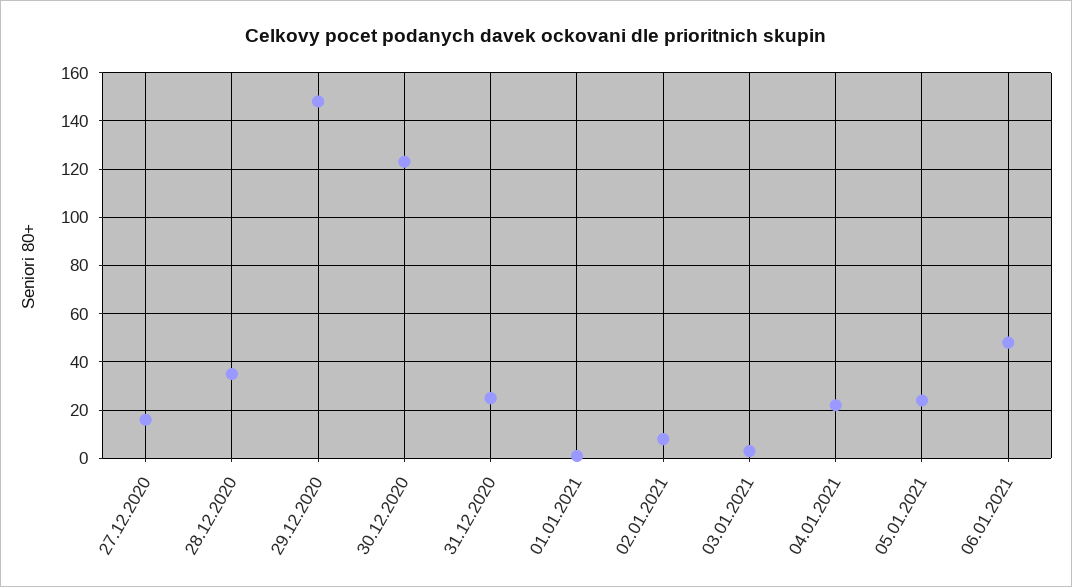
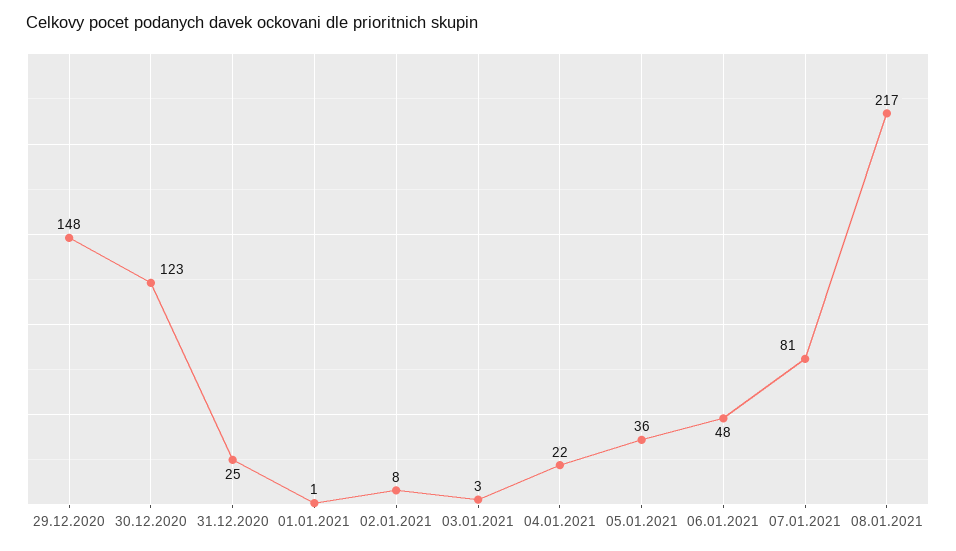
27.12.2020: 15 -> none
28.12.2020: 35 -> none
05.01.2021: 25 -> 36
07.01.2021: none -> 81
08.01.2021: none -> 217

